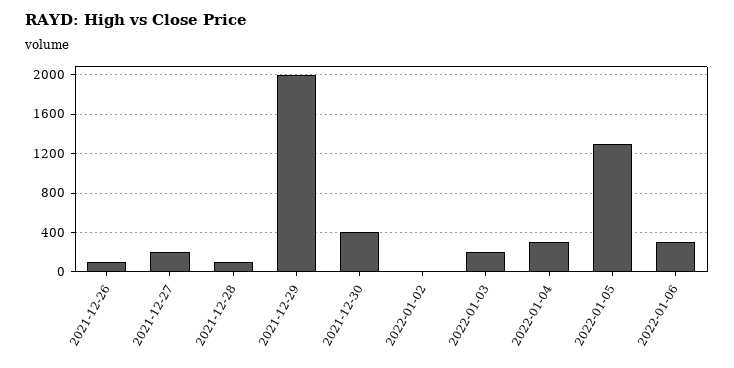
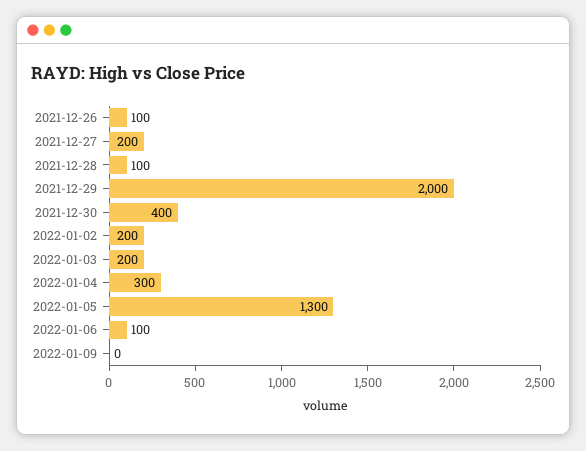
2022-01-02: 0 -> 200
2022-01-06: 300 -> 100
2022-01-09: none -> 0

